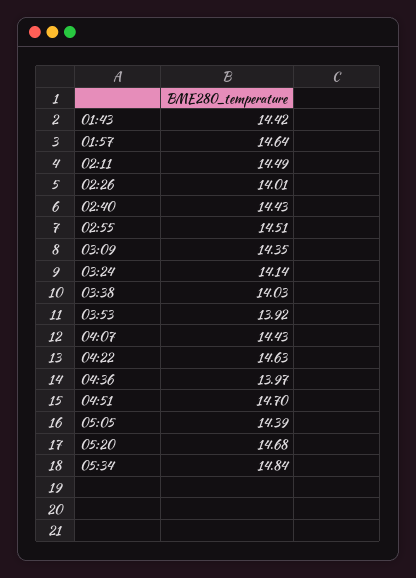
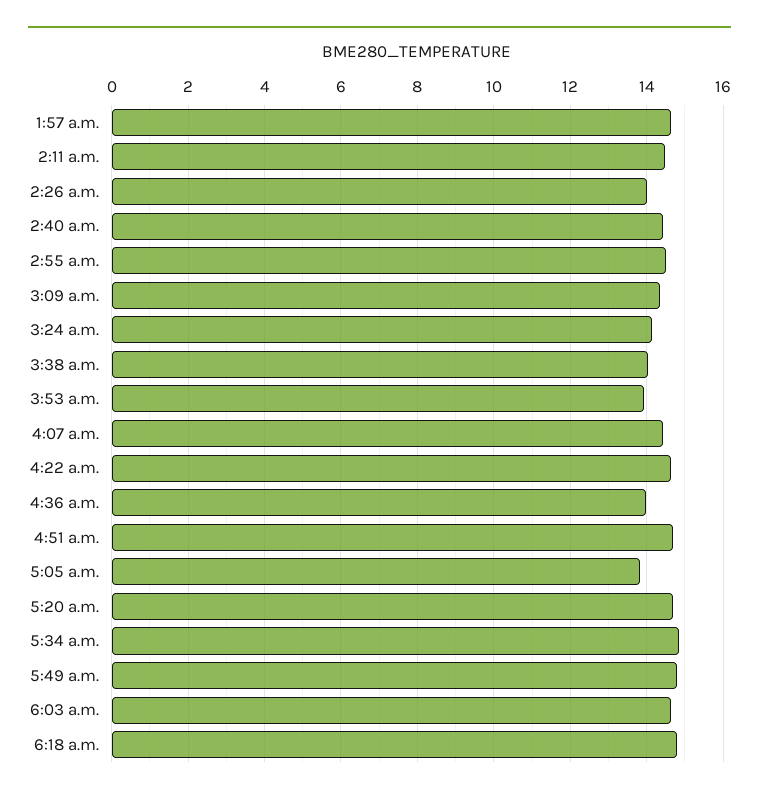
01:43: 14.42 -> none
05:05: 14.39 -> 13.8
5:49 a.m.: none -> 14.8
6:03 a.m.: none -> 14.6
6:18 a.m.: none -> 14.8

